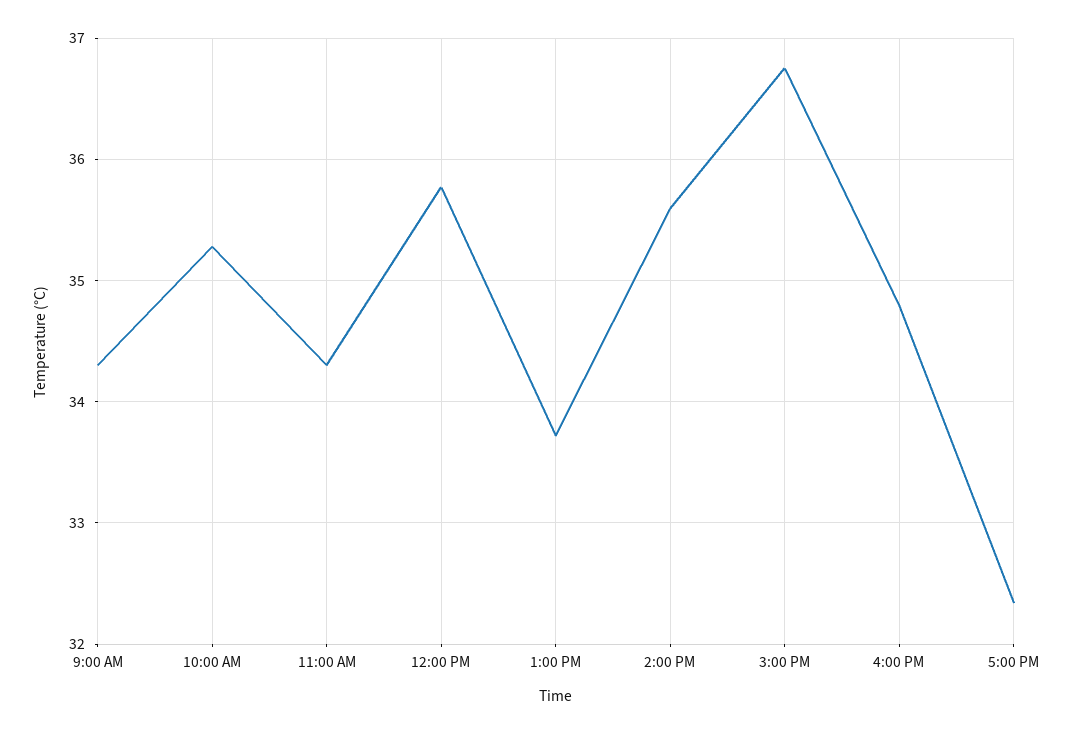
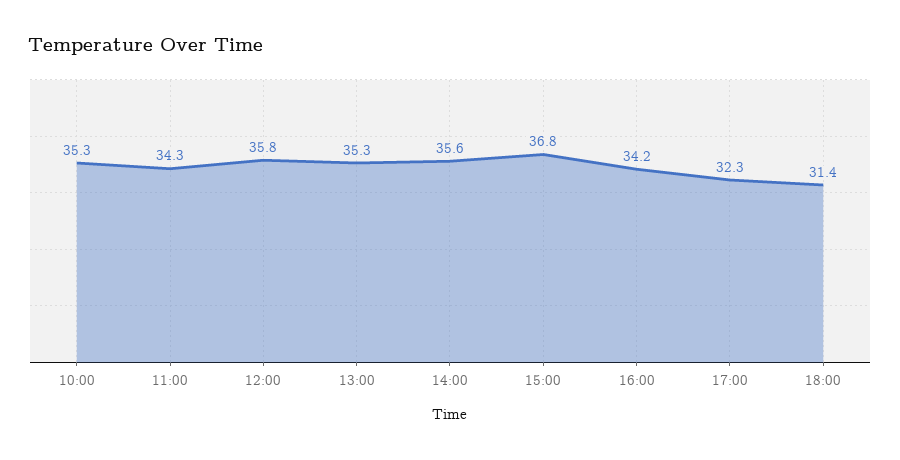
9:00 AM: 34.3 -> none
1:00 PM: 33.7 -> 35.3
4:00 PM: 34.8 -> 34.2
18:00: none -> 31.4

